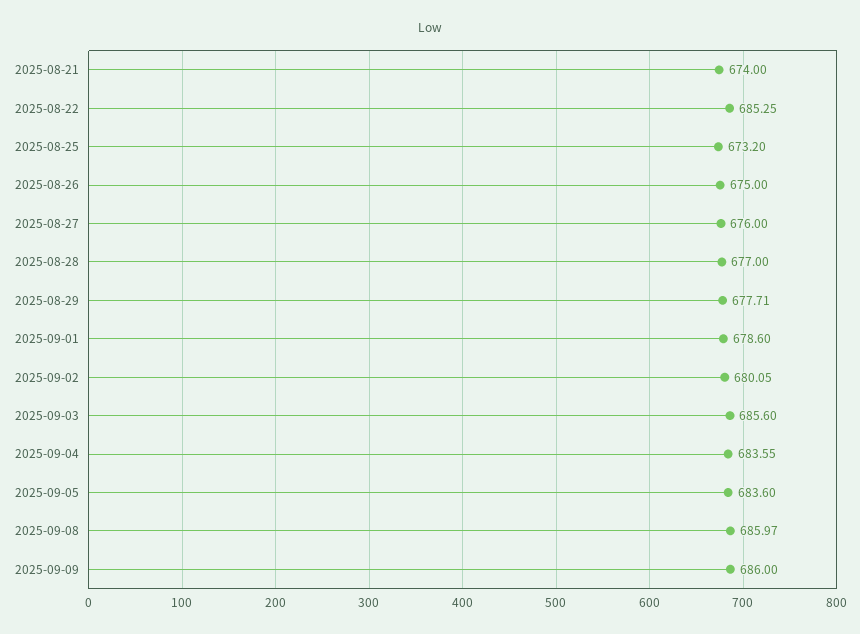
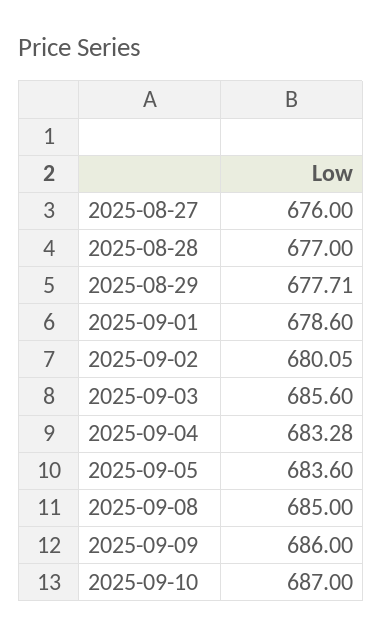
2025-08-21: 674 -> none
2025-08-22: 685.25 -> none
2025-08-25: 673.2 -> none
2025-08-26: 675 -> none
2025-09-04: 683.55 -> 683.28
2025-09-08: 685.97 -> 685
2025-09-10: none -> 687

